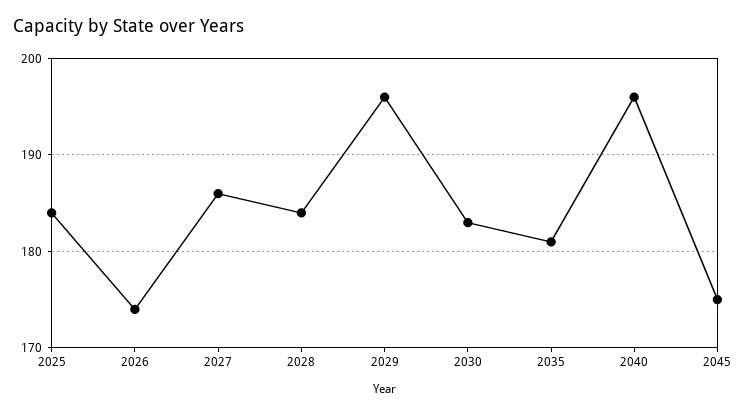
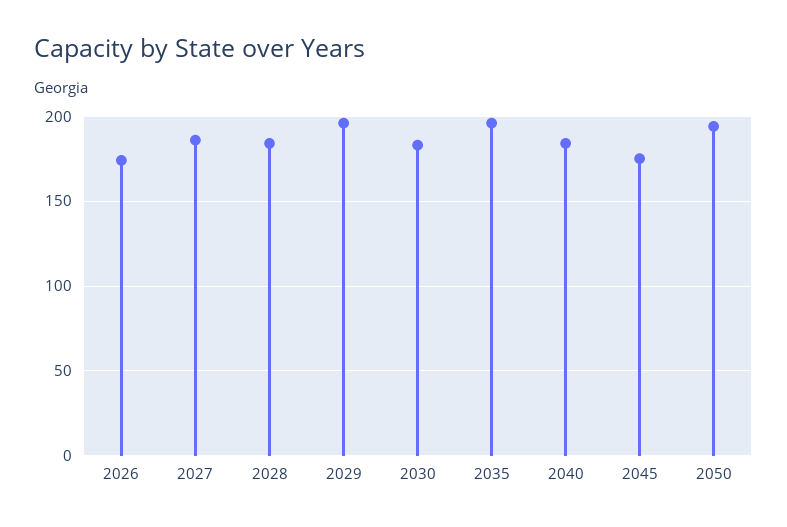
2025: 184 -> none
2035: 181 -> 195
2040: 196 -> 185
2050: none -> 195

